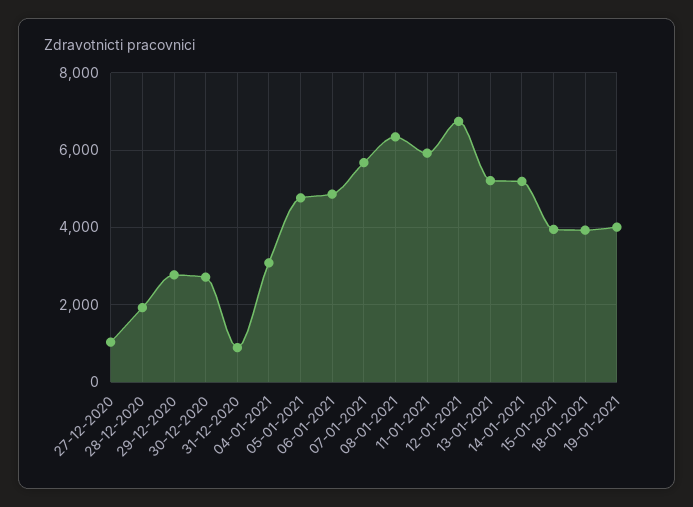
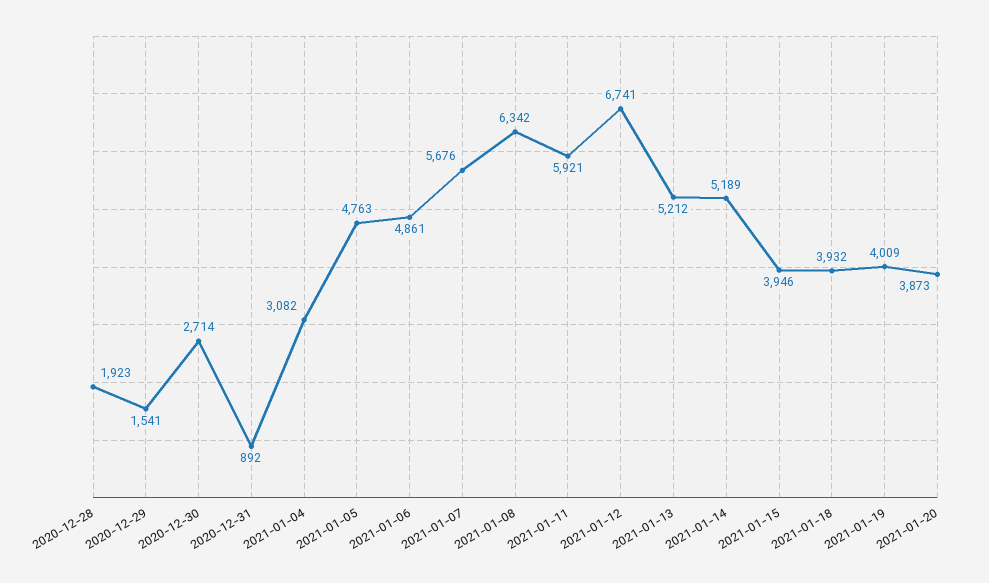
27-12-2020: 1000 -> none
29-12-2020: 2800 -> 1541
2021-01-20: none -> 3873

